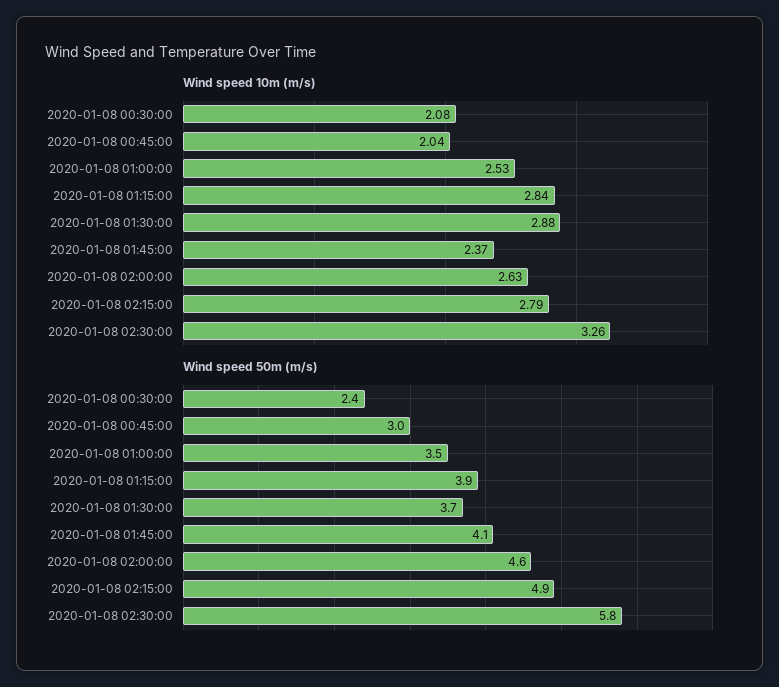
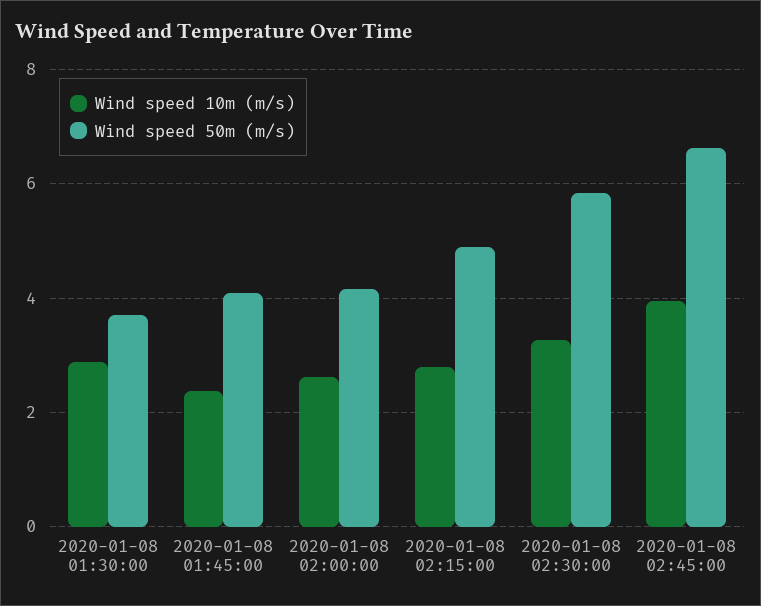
Wind speed 10m (m/s), 2020-01-08 00:30:00: 2.08 -> none
Wind speed 10m (m/s), 2020-01-08 00:45:00: 2.04 -> none
Wind speed 10m (m/s), 2020-01-08 01:00:00: 2.53 -> none
Wind speed 10m (m/s), 2020-01-08 01:15:00: 2.84 -> none
Wind speed 50m (m/s), 2020-01-08 00:30:00: 2.4 -> none
Wind speed 50m (m/s), 2020-01-08 00:45:00: 3 -> none
Wind speed 50m (m/s), 2020-01-08 01:00:00: 3.5 -> none
Wind speed 50m (m/s), 2020-01-08 01:15:00: 3.9 -> none
Wind speed 50m (m/s), 2020-01-08 02:00:00: 4.6 -> 4.2
Wind speed 10m (m/s), 2020-01-08 02:45:00: none -> 4
Wind speed 50m (m/s), 2020-01-08 02:45:00: none -> 6.6

